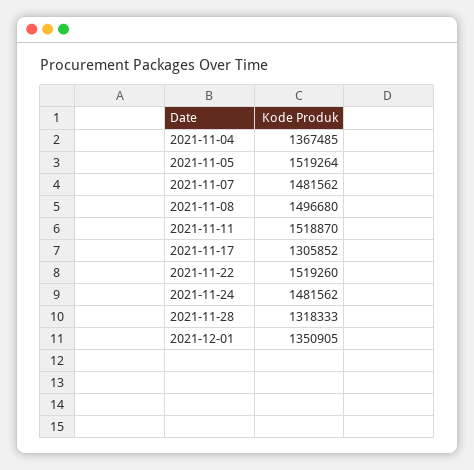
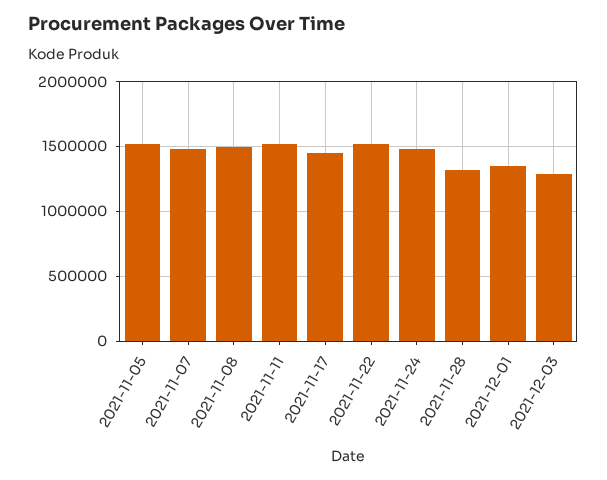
2021-11-04: 1367485 -> none
2021-11-17: 1305852 -> 1450000
2021-12-03: none -> 1300000

